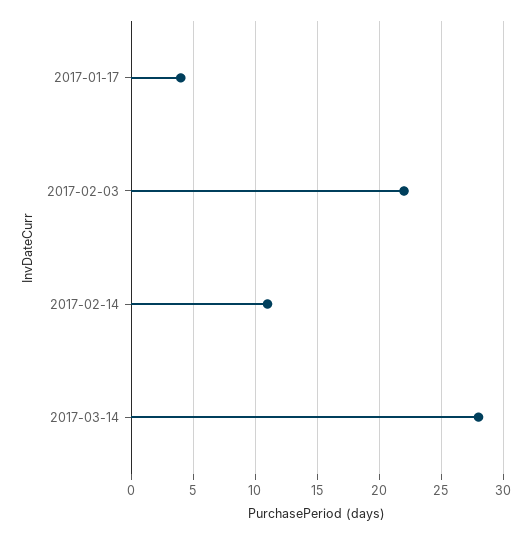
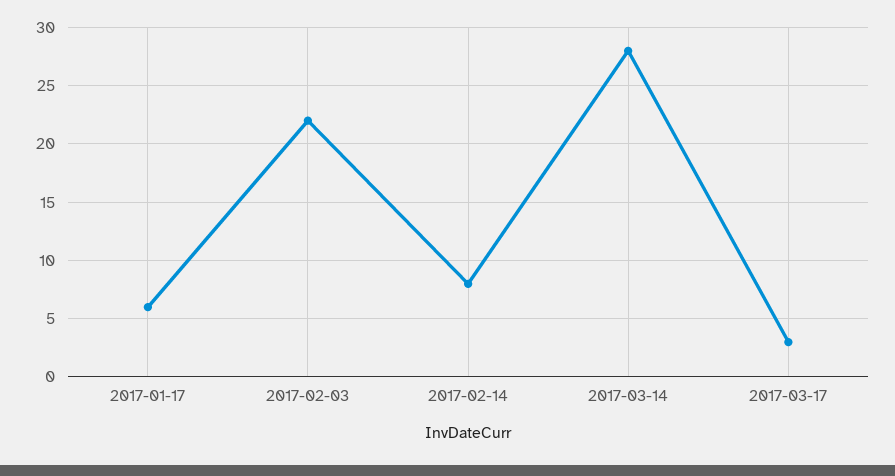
2017-01-17: 4 -> 6
2017-02-14: 11 -> 8
2017-03-17: none -> 3

